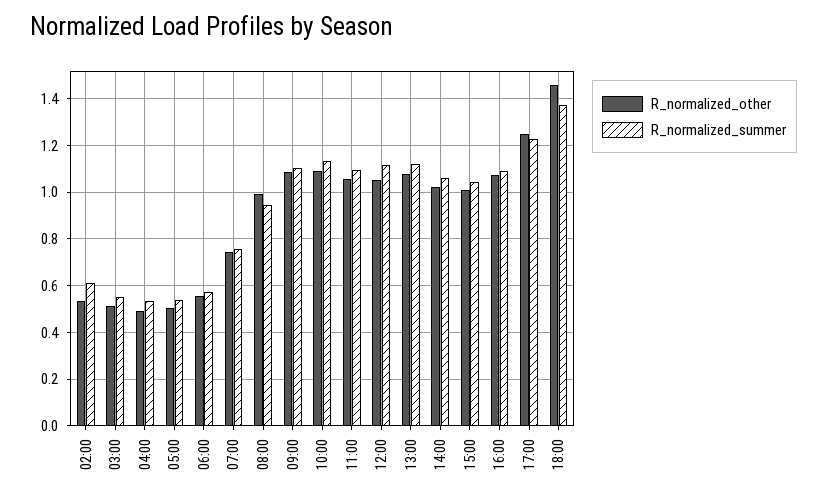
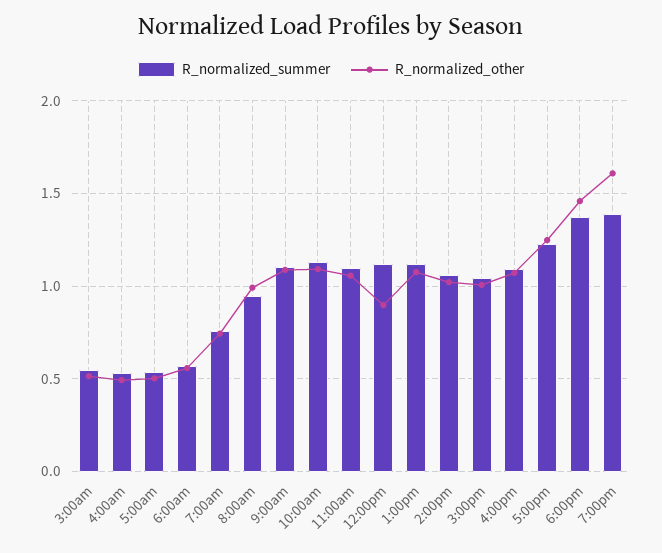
R_normalized_other, 02:00: 0.55 -> none
R_normalized_summer, 02:00: 0.6 -> none
R_normalized_other, 12:00: 1.05 -> 0.9
R_normalized_summer, 7:00pm: none -> 1.4
R_normalized_other, 7:00pm: none -> 1.6

